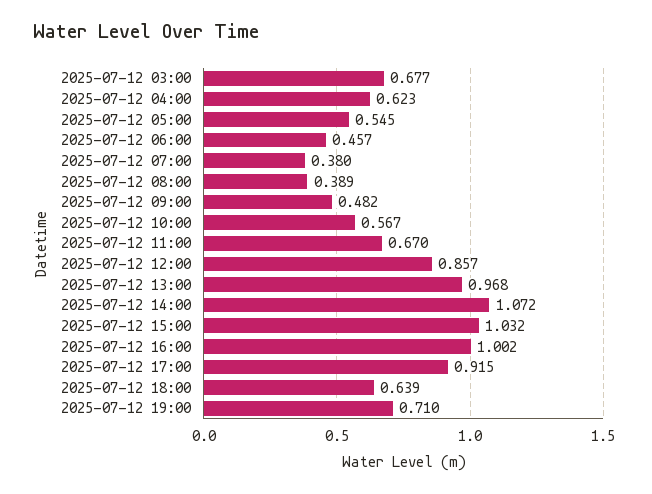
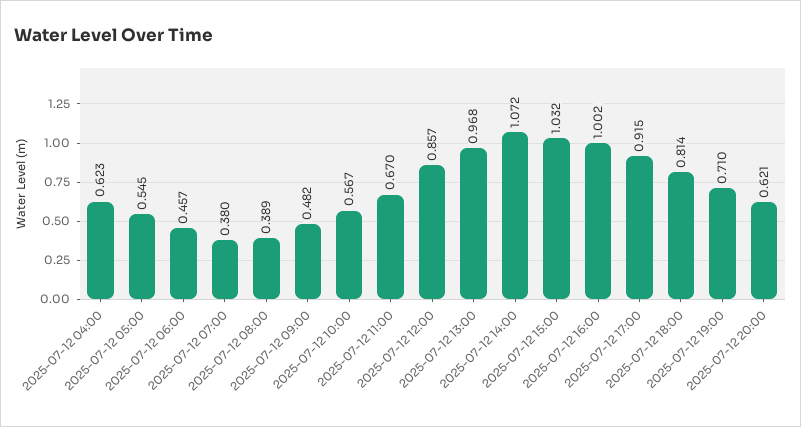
2025-07-12 03:00: 0.677 -> none
2025-07-12 18:00: 0.639 -> 0.814
2025-07-12 20:00: none -> 0.621

